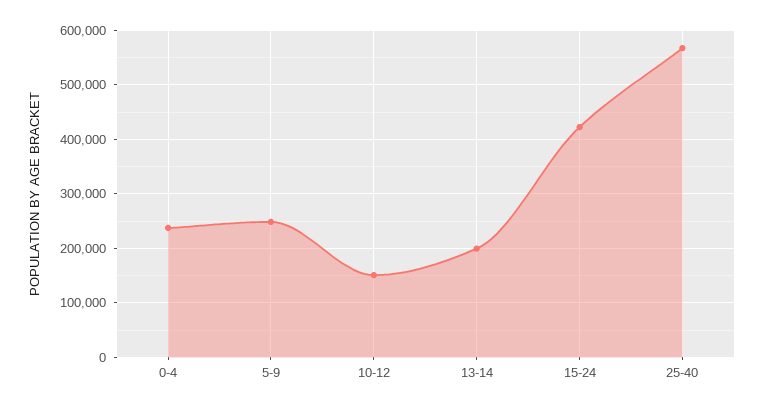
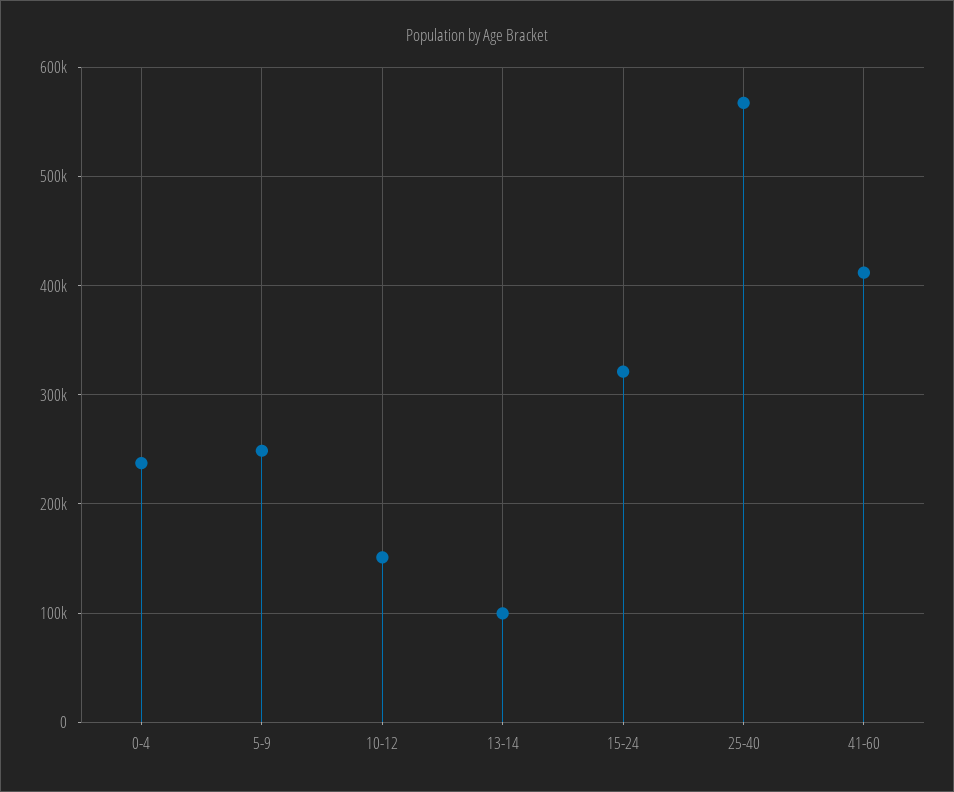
13-14: 200000 -> 100000
15-24: 420000 -> 320000
41-60: none -> 410000

